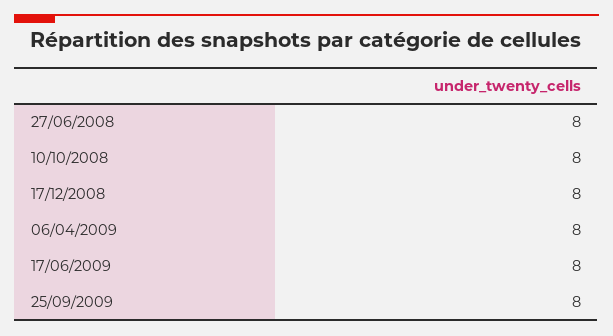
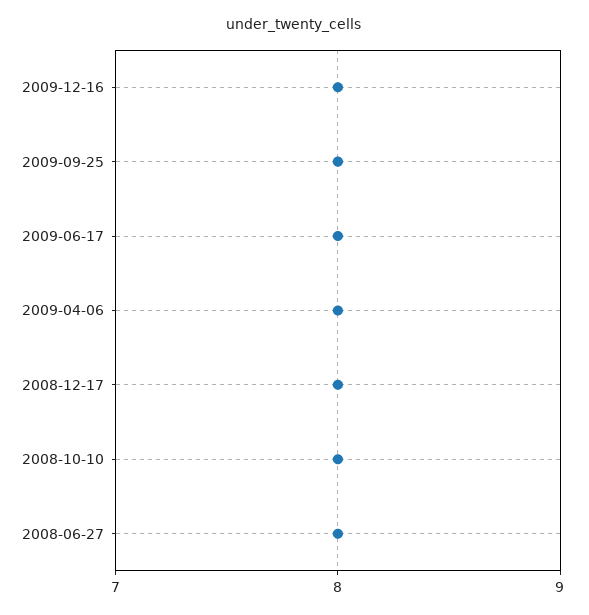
2009-12-16: none -> 8

